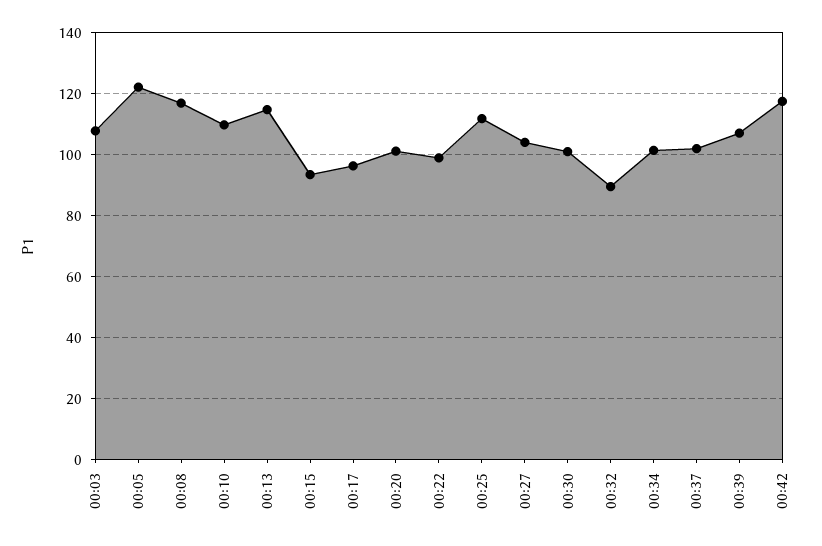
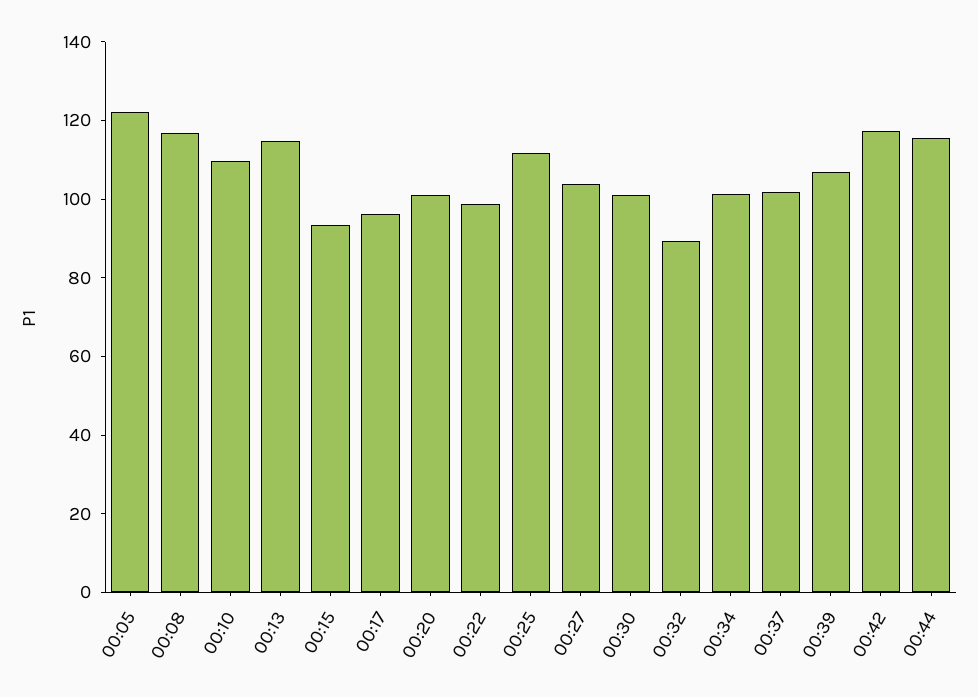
00:03: 108 -> none
00:44: none -> 115

